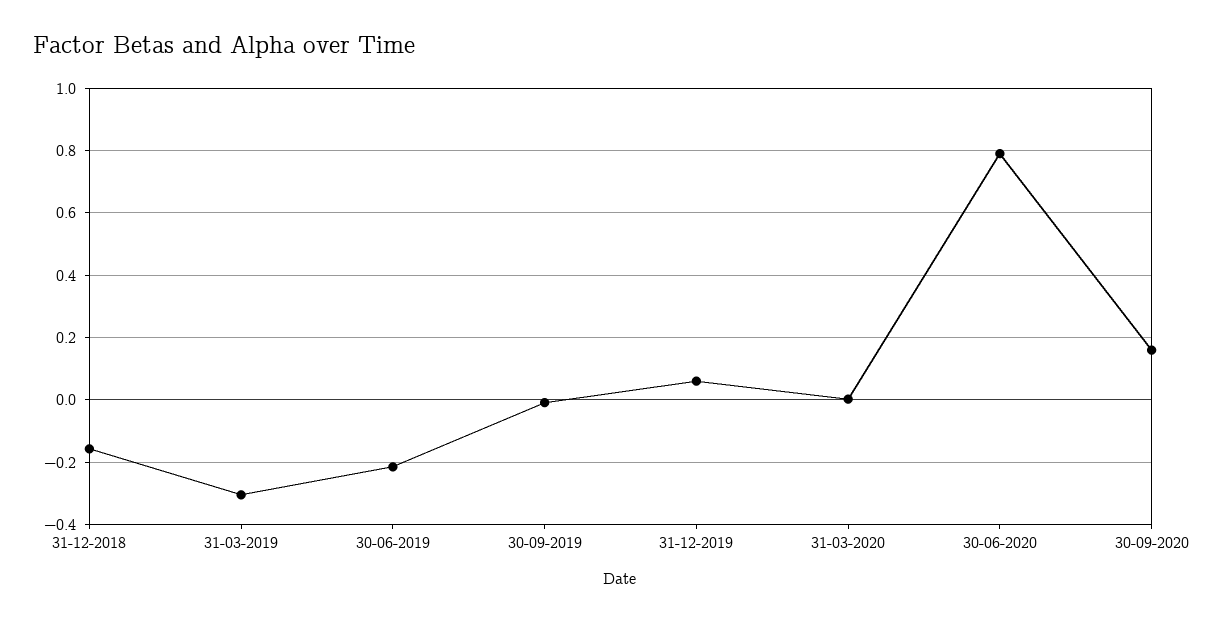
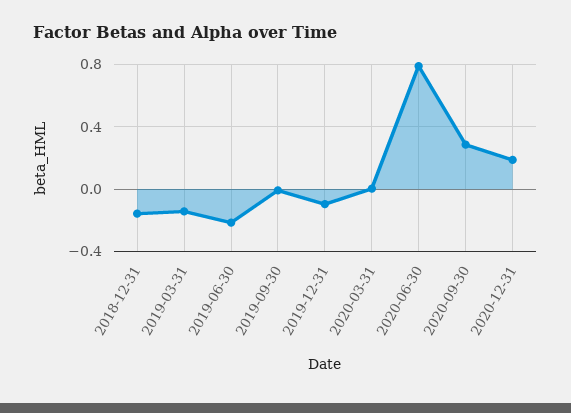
31-03-2019: -0.3 -> -0.15
31-12-2019: 0.06 -> -0.1
30-09-2020: 0.16 -> 0.3
2020-12-31: none -> 0.2

